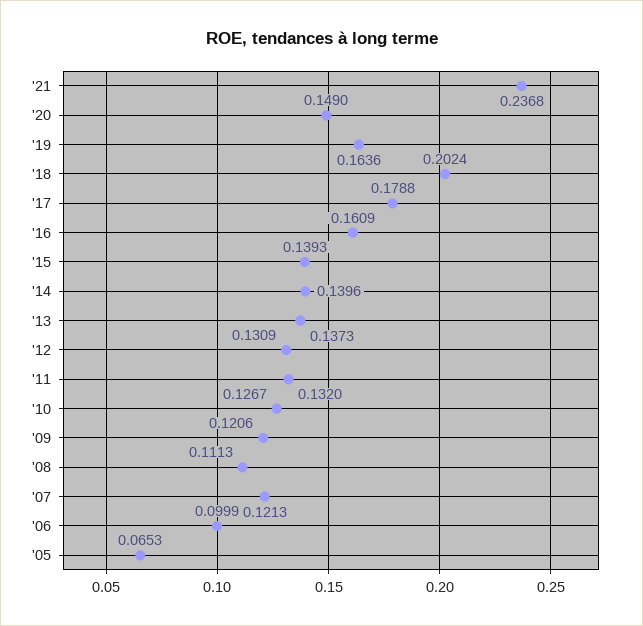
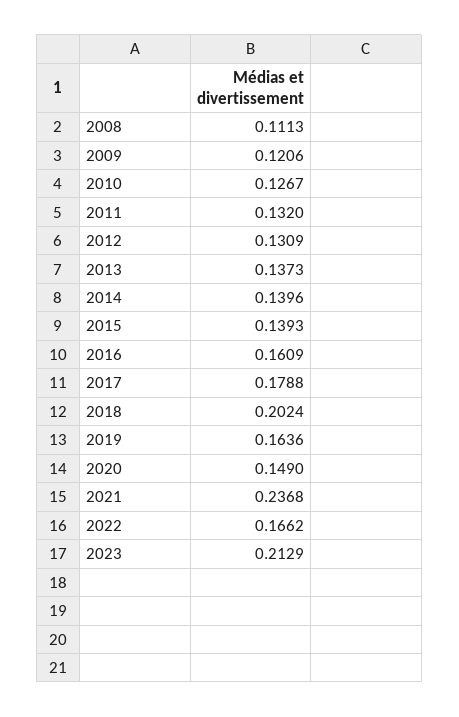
'07: 0.1213 -> none
'06: 0.0999 -> none
'05: 0.0653 -> none
2022: none -> 0.1662
2023: none -> 0.2129

